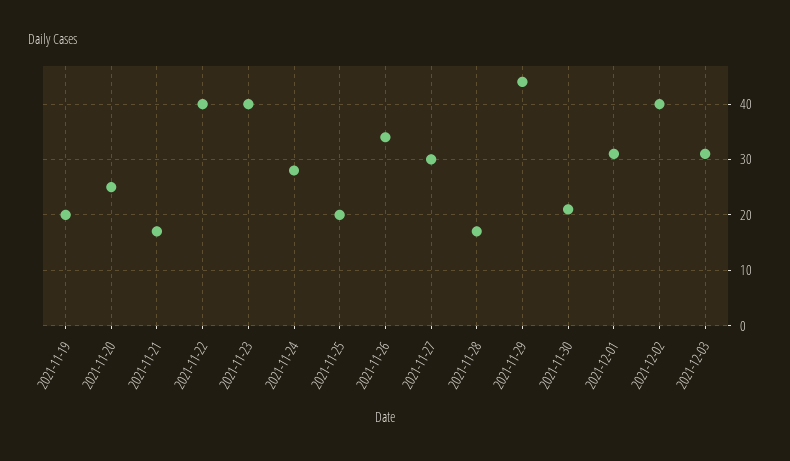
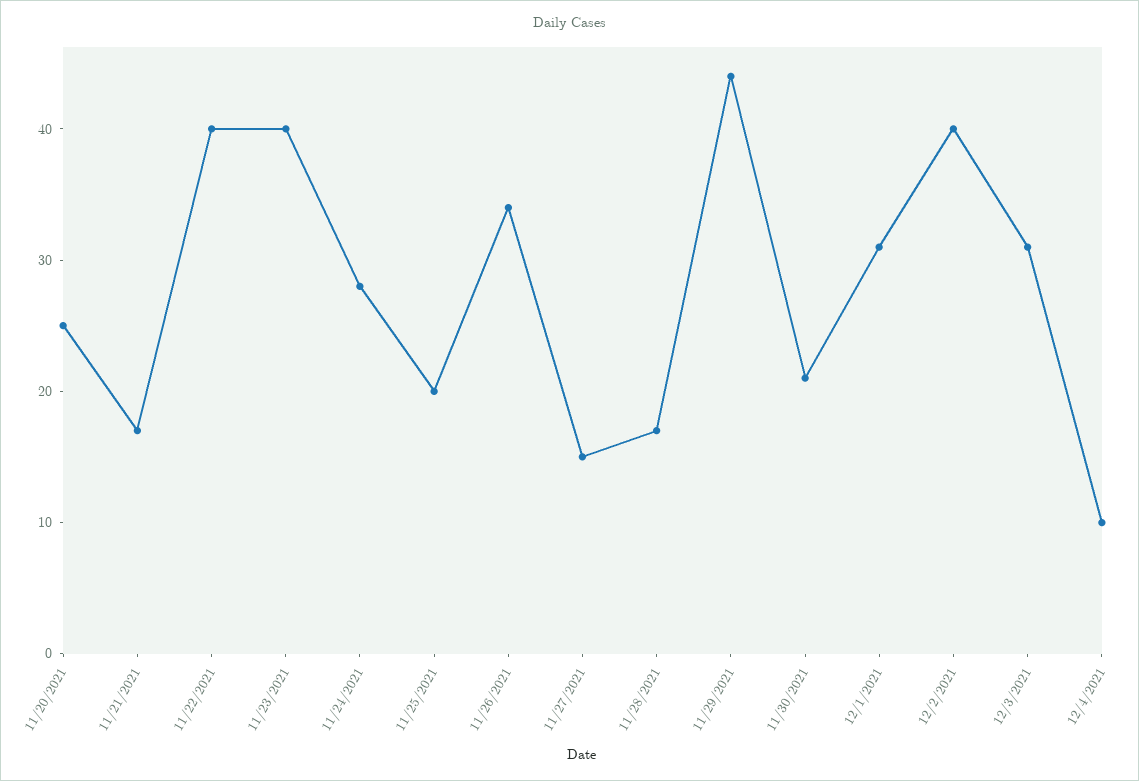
2021-11-19: 20 -> none
2021-11-27: 30 -> 15
12/4/2021: none -> 10

